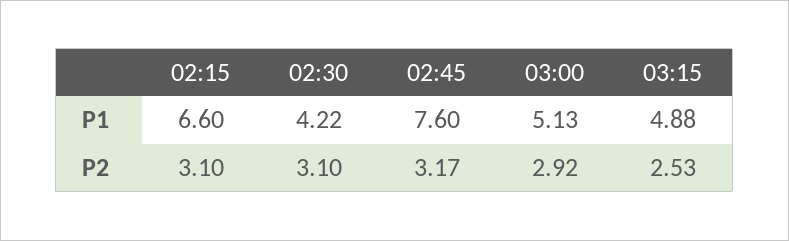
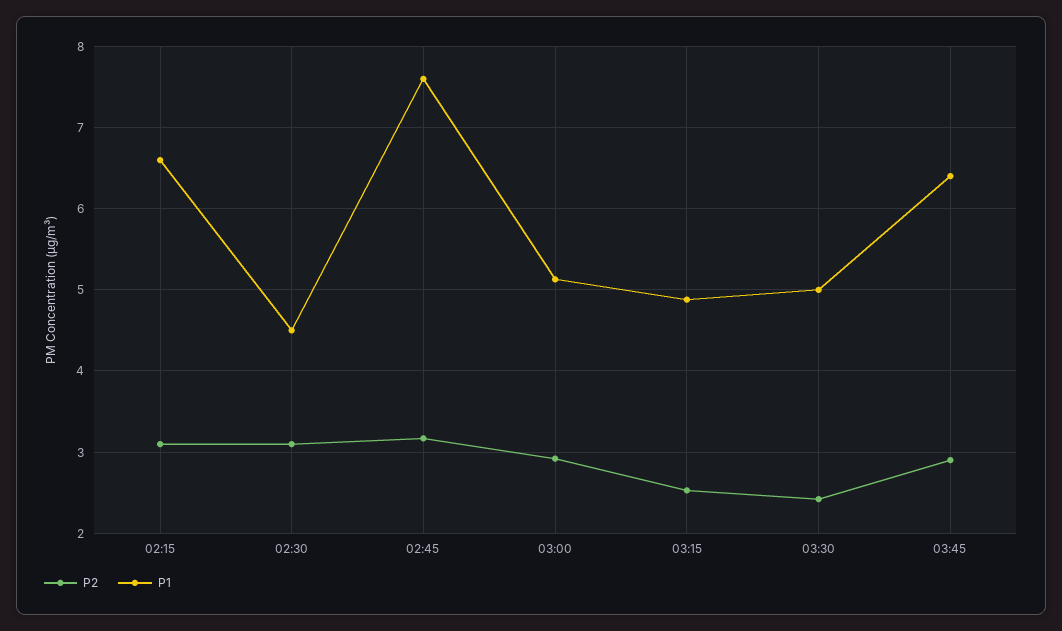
P1, 02:30: 4.22 -> 4.5
P2, 03:30: none -> 2.4
P1, 03:30: none -> 5
P2, 03:45: none -> 2.9
P1, 03:45: none -> 6.4

